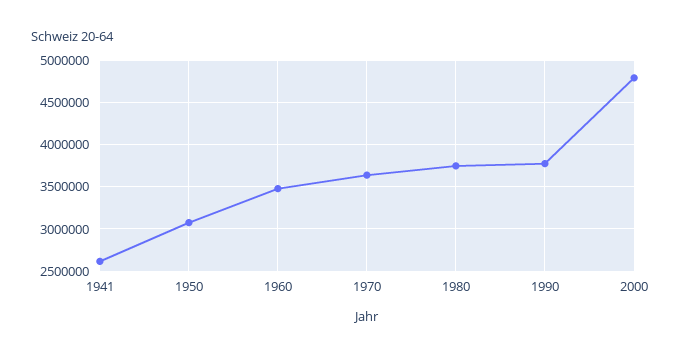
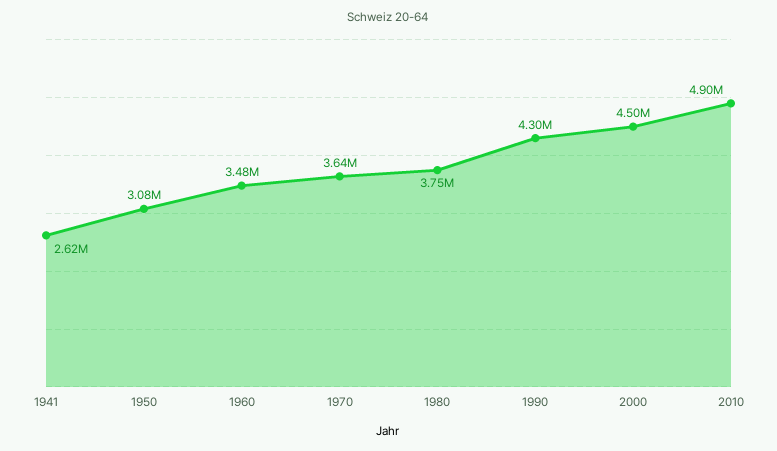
1990: 3800000 -> 4300000
2000: 4800000 -> 4500000
2010: none -> 4900000

